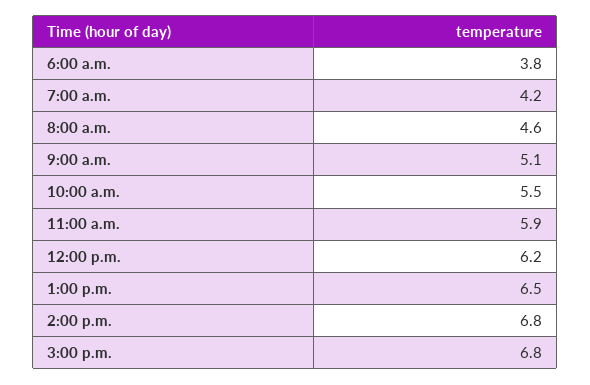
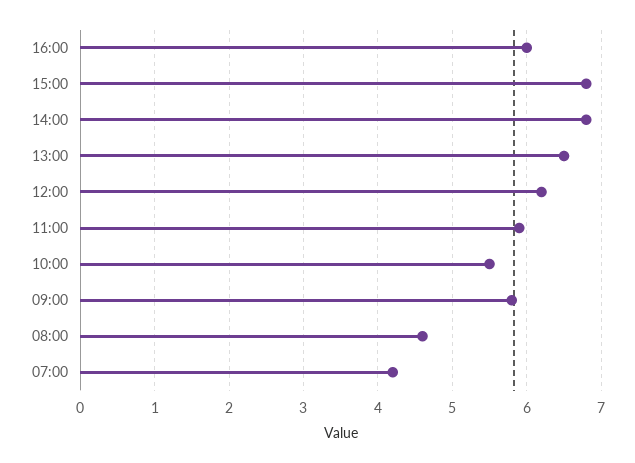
6:00 a.m.: 3.8 -> none
9:00 a.m.: 5.1 -> 5.8
16:00: none -> 6

